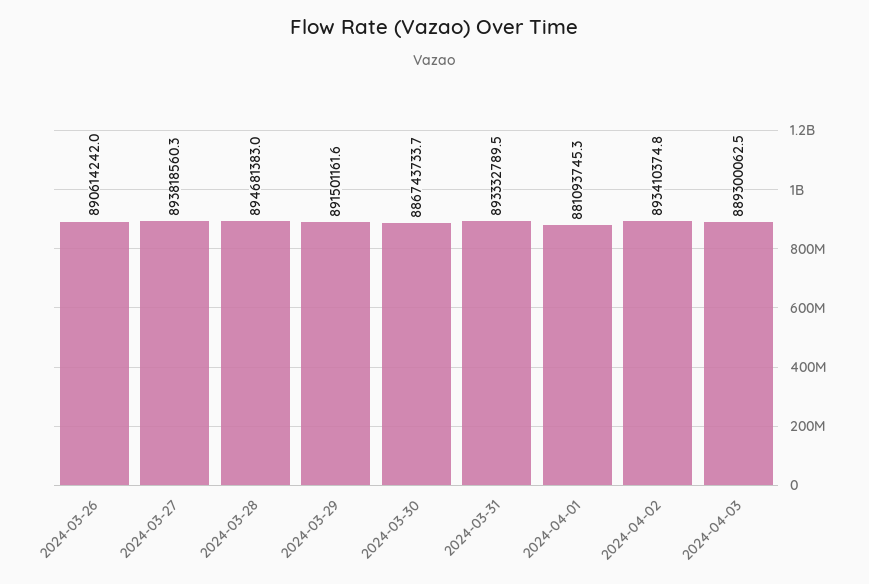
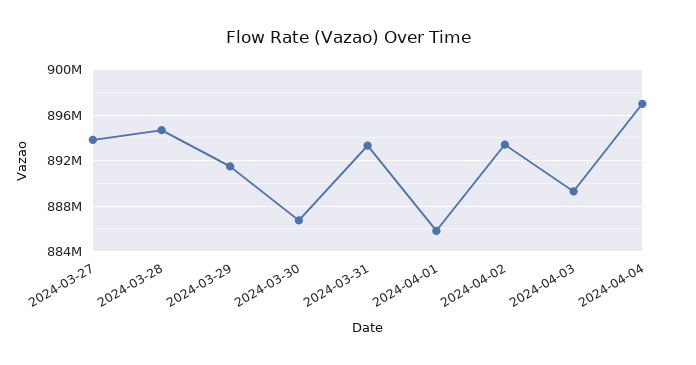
2024-03-26: 890614242 -> none
2024-04-01: 881093745.3 -> 886000000
2024-04-04: none -> 897000000

